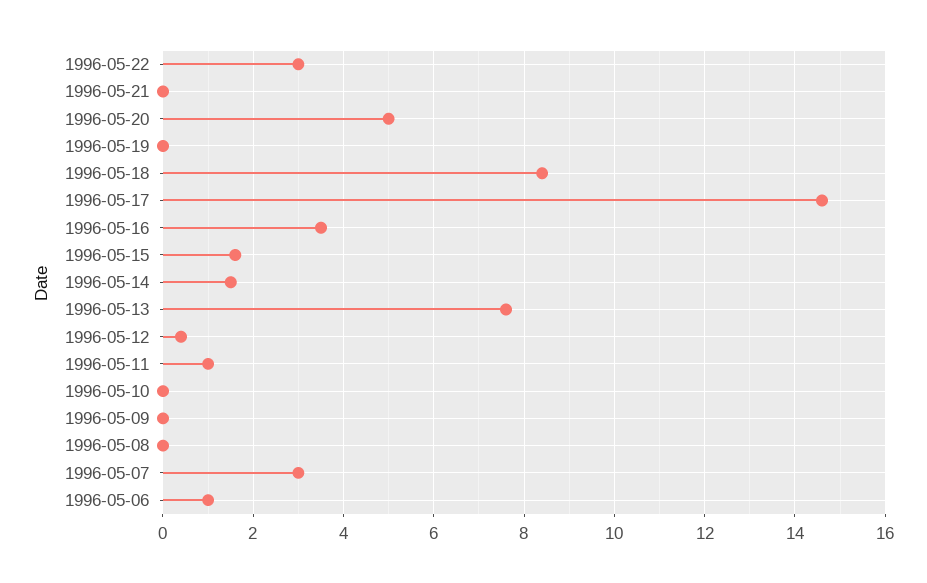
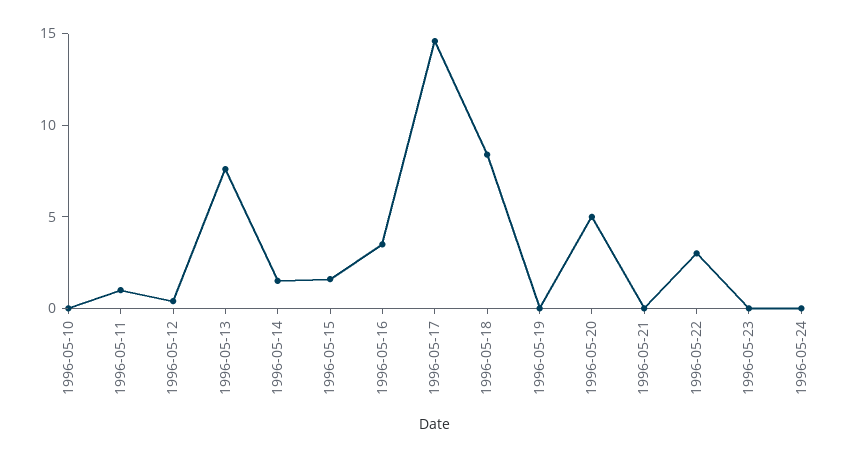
1996-05-09: 0 -> none
1996-05-08: 0 -> none
1996-05-07: 3 -> none
1996-05-06: 1 -> none
1996-05-23: none -> 0
1996-05-24: none -> 0

